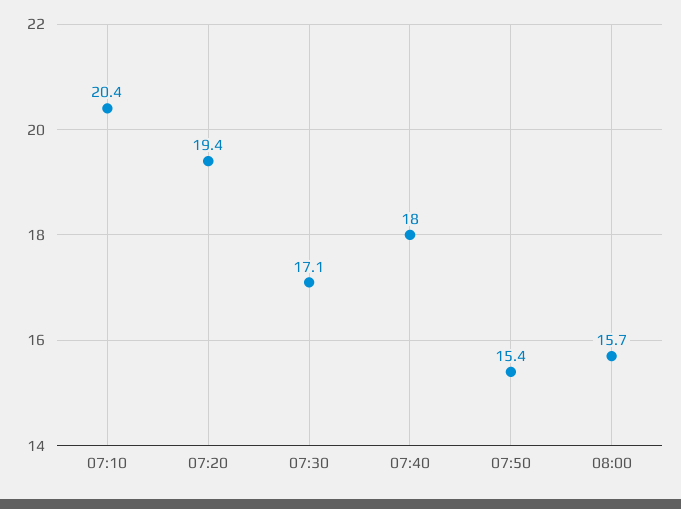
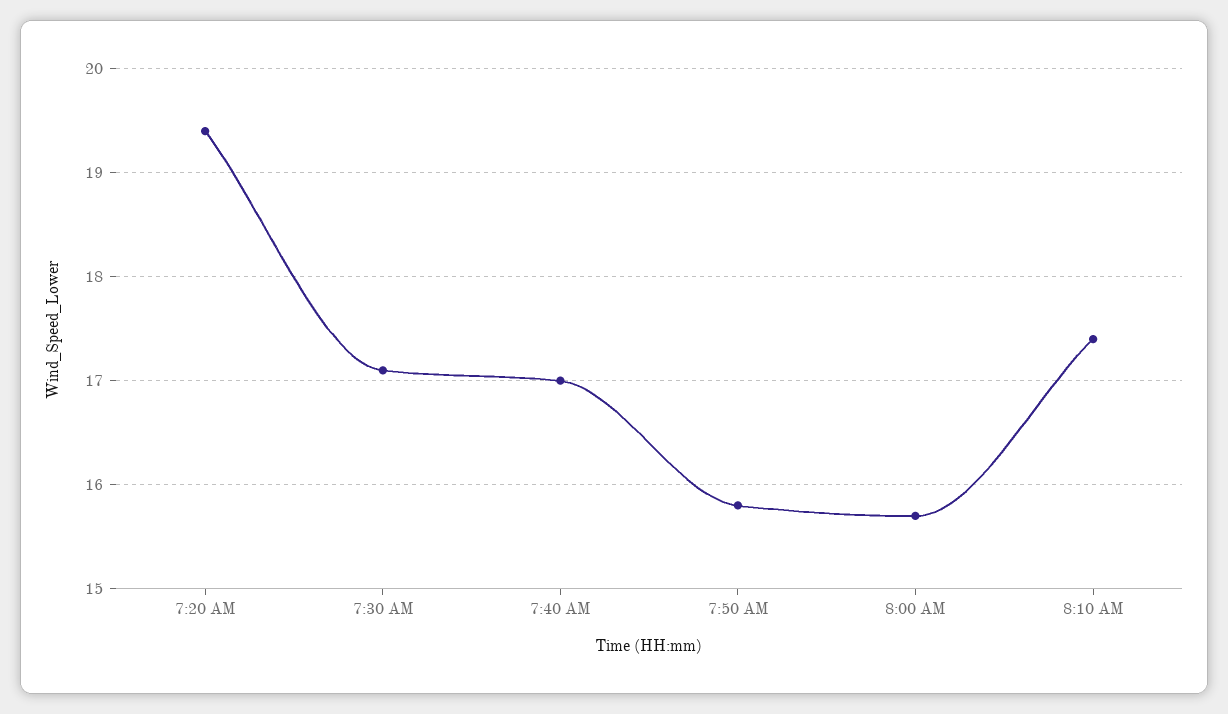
07:10: 20.4 -> none
07:40: 18 -> 17
07:50: 15.4 -> 15.8
8:10 AM: none -> 17.4

